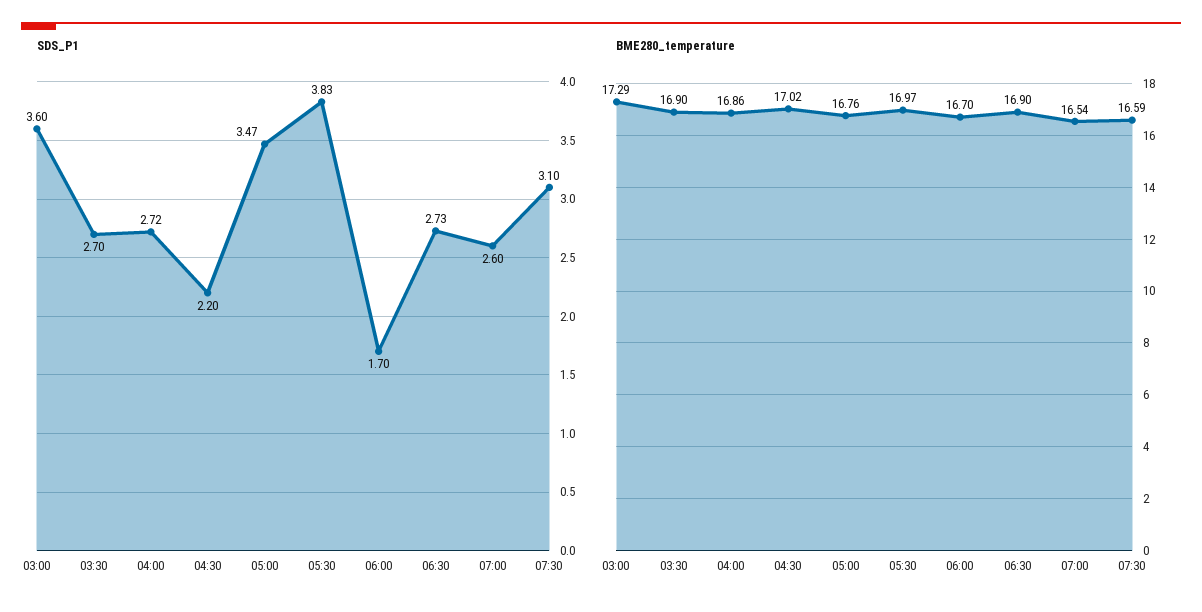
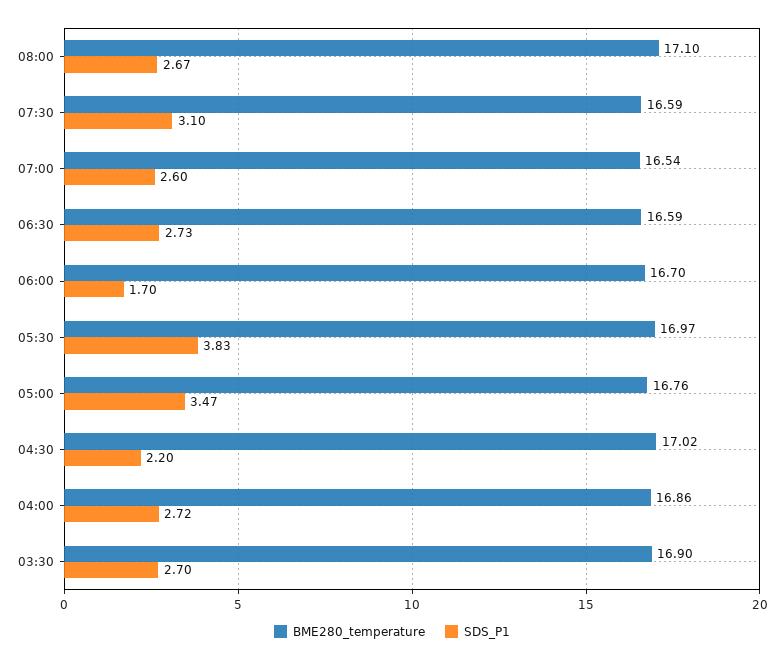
SDS_P1, 03:00: 3.6 -> none
BME280_temperature, 03:00: 17.29 -> none
BME280_temperature, 06:30: 16.9 -> 16.59
BME280_temperature, 08:00: none -> 17.1
SDS_P1, 08:00: none -> 2.67

